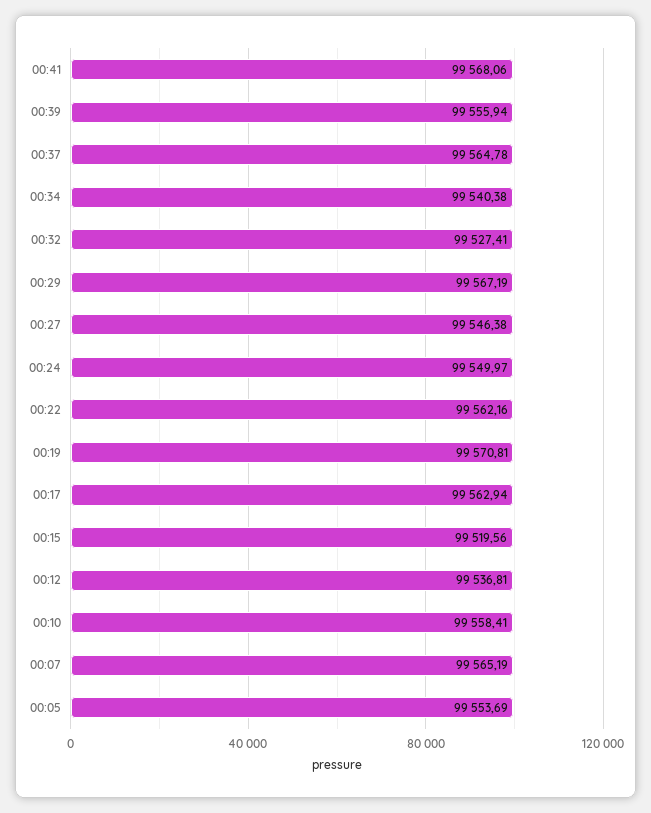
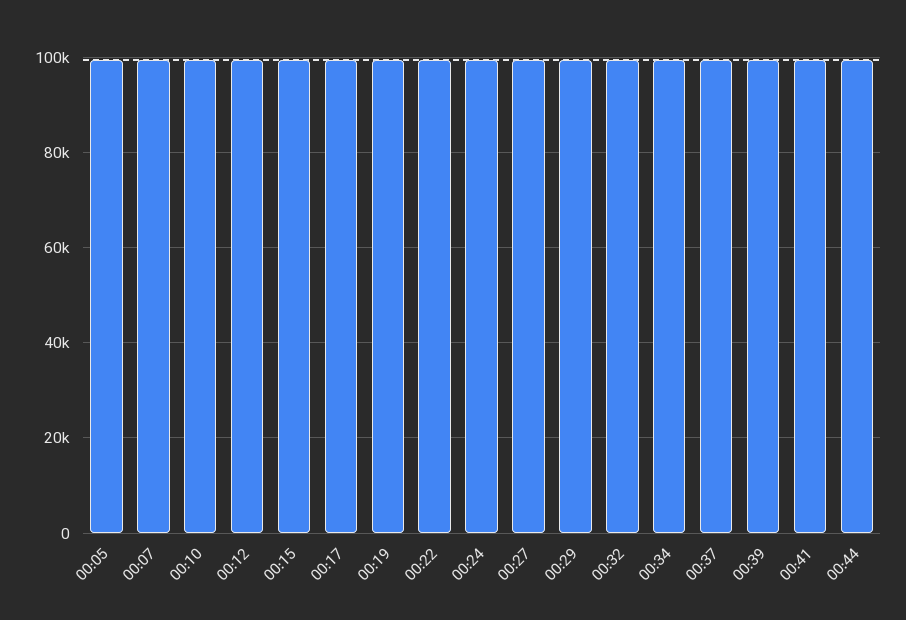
00:44: none -> 100000

